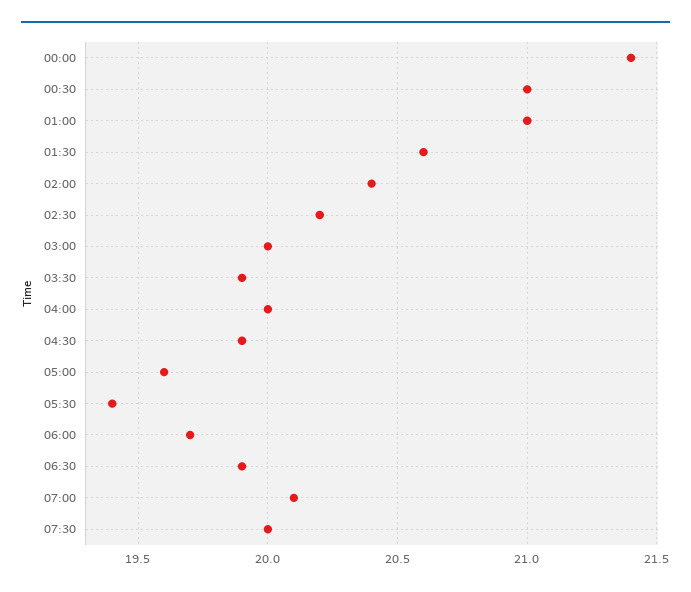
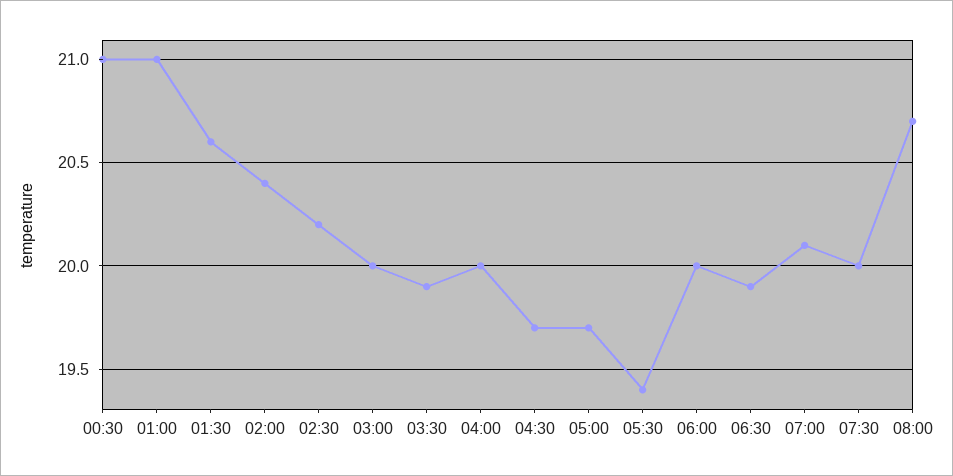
00:00: 21.4 -> none
04:30: 19.9 -> 19.7
05:00: 19.6 -> 19.7
06:00: 19.7 -> 20
08:00: none -> 20.7

